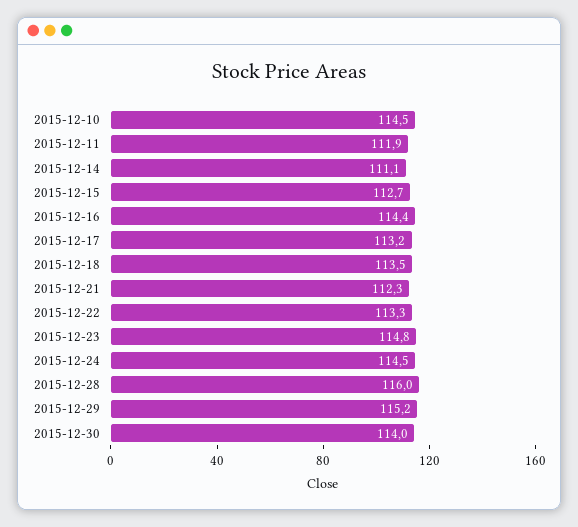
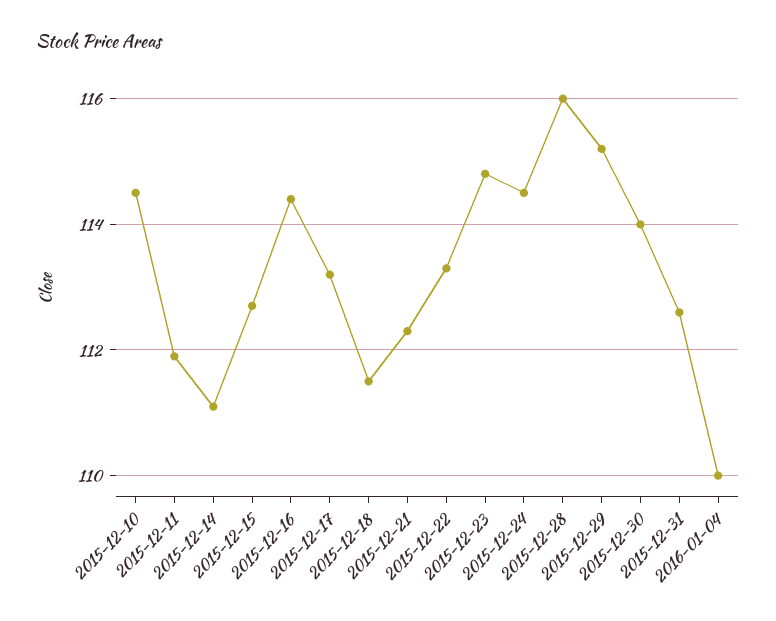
2015-12-18: 113.5 -> 111.5
2015-12-31: none -> 112.5
2016-01-04: none -> 110

